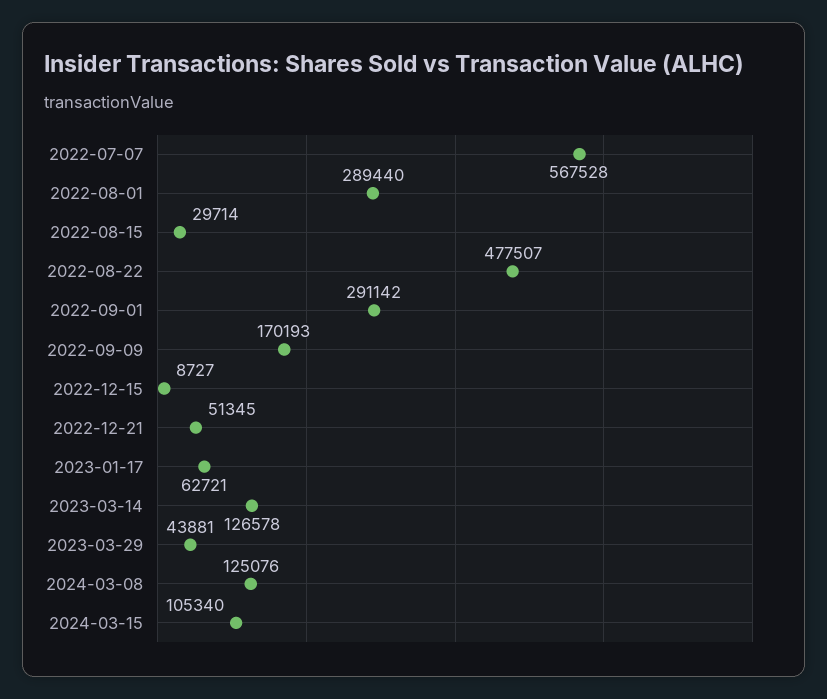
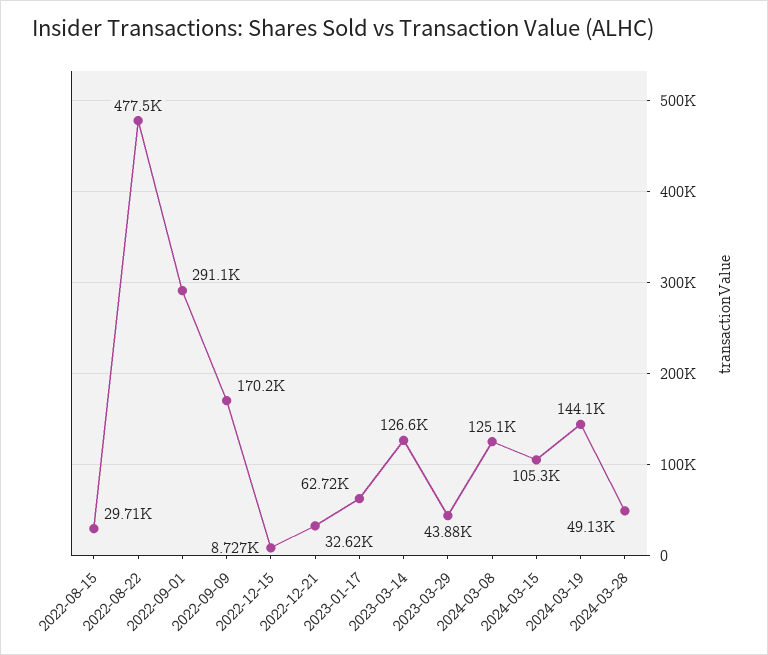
2022-07-07: 567528 -> none
2022-08-01: 289440 -> none
2022-12-21: 51345 -> 32620
2024-03-19: none -> 144100
2024-03-28: none -> 49130

